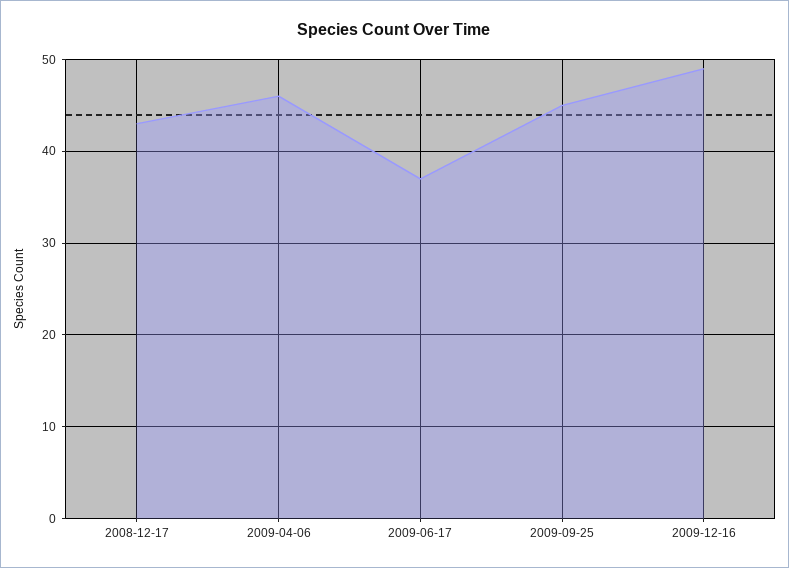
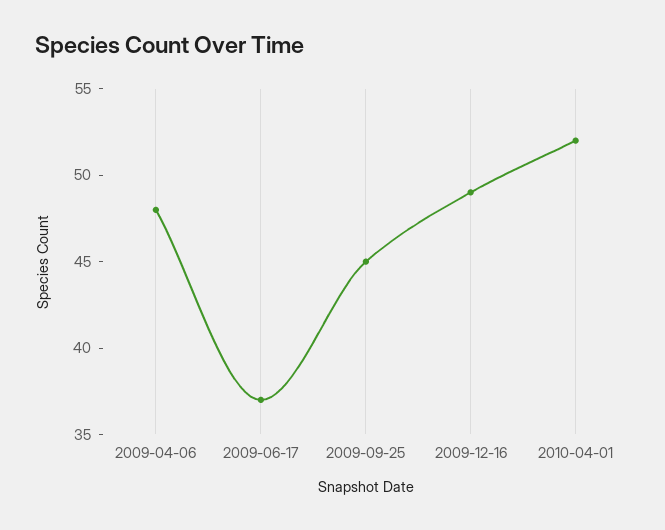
2008-12-17: 43 -> none
2009-04-06: 46 -> 48
2010-04-01: none -> 52

